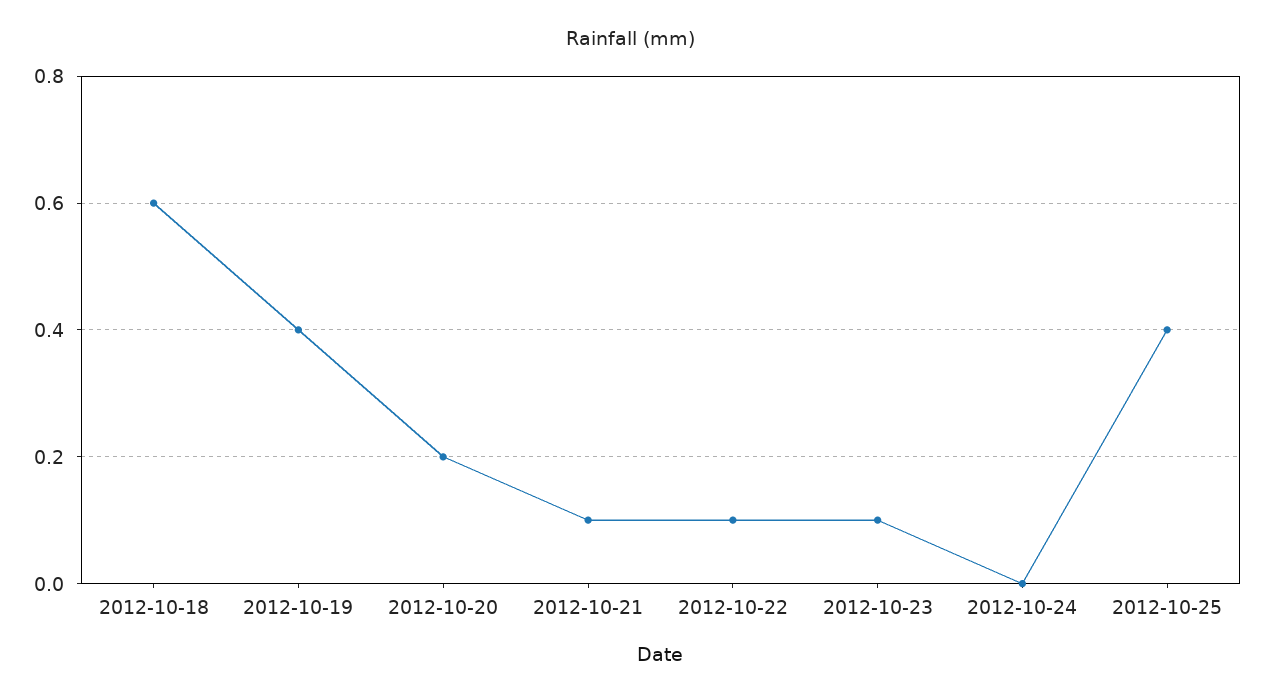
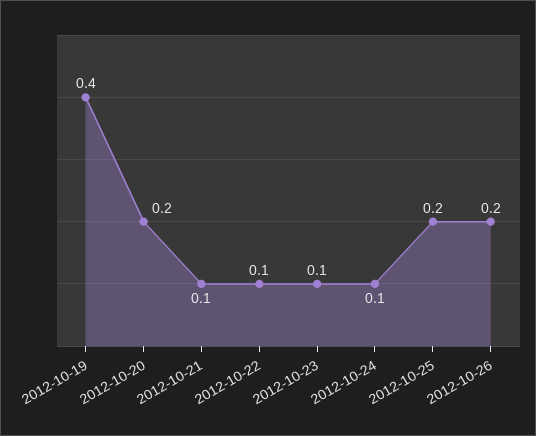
2012-10-18: 0.6 -> none
2012-10-24: 0 -> 0.1
2012-10-25: 0.4 -> 0.2
2012-10-26: none -> 0.2

